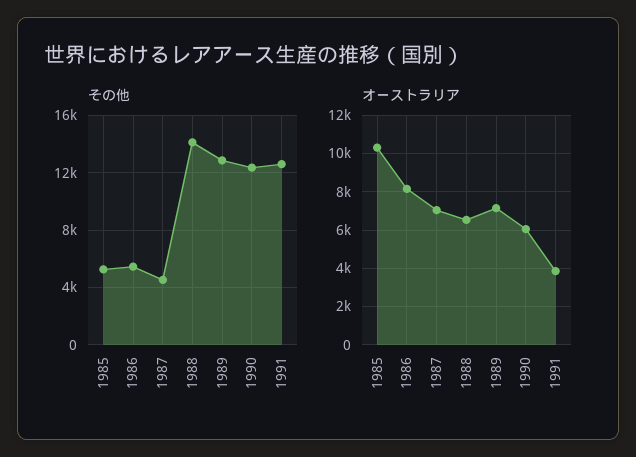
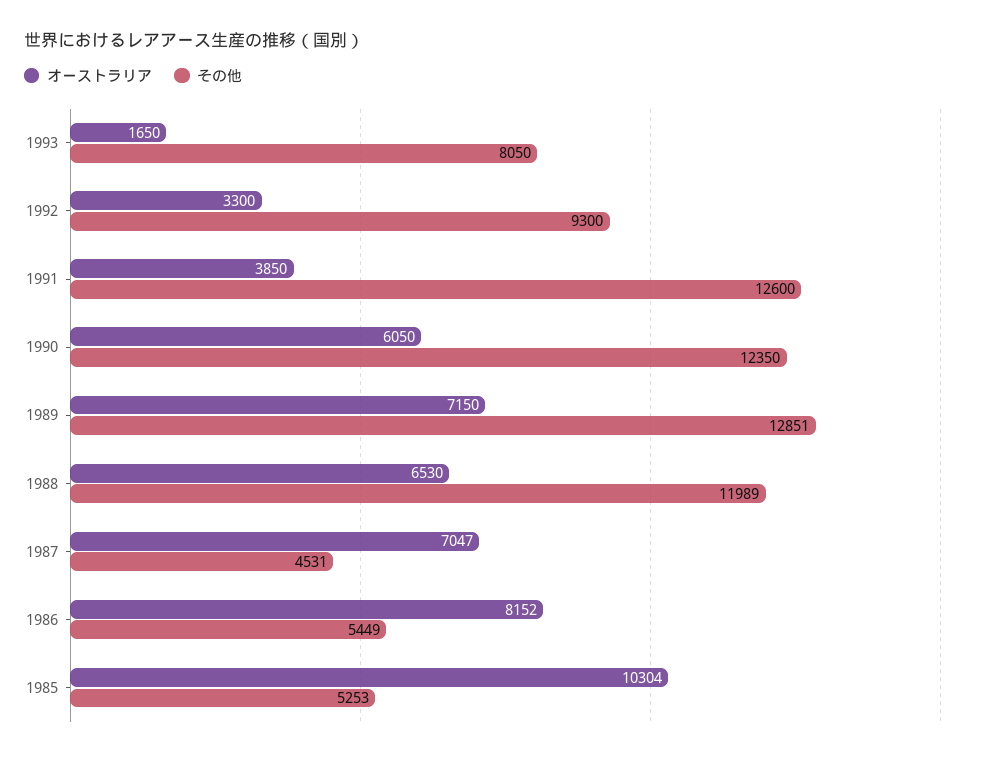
その他, 1988: 14000 -> 11989
オーストラリア, 1993: none -> 1650
その他, 1993: none -> 8050
オーストラリア, 1992: none -> 3300
その他, 1992: none -> 9300

